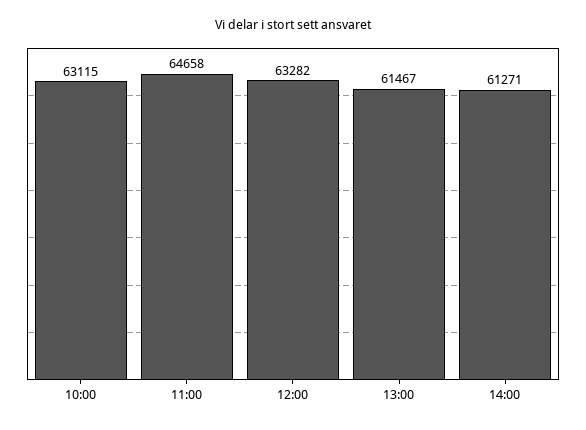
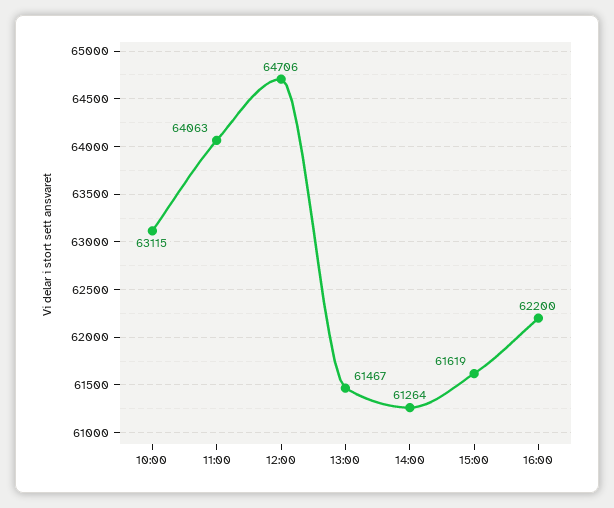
11:00: 64658 -> 64063
12:00: 63282 -> 64706
14:00: 61271 -> 61264
15:00: none -> 61619
16:00: none -> 62200

